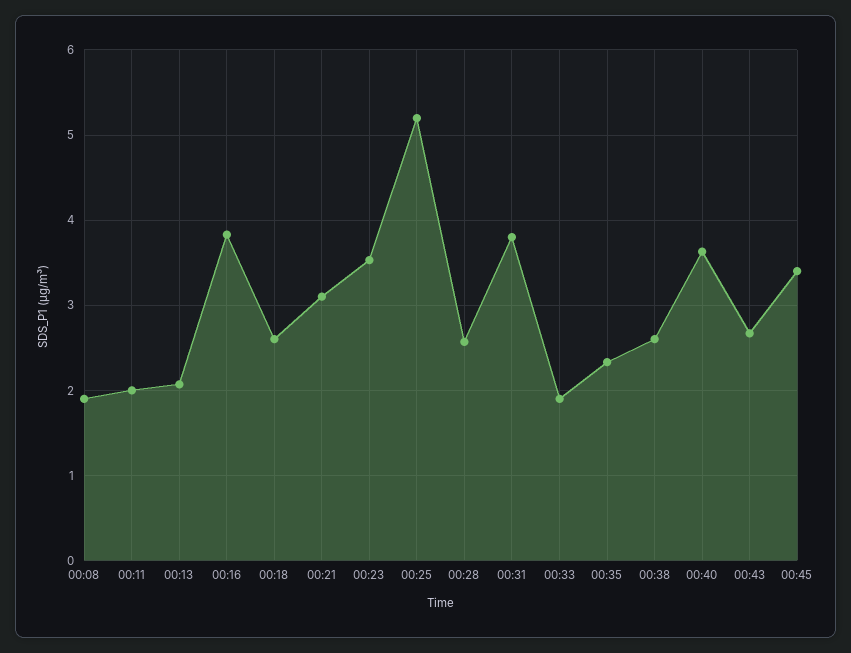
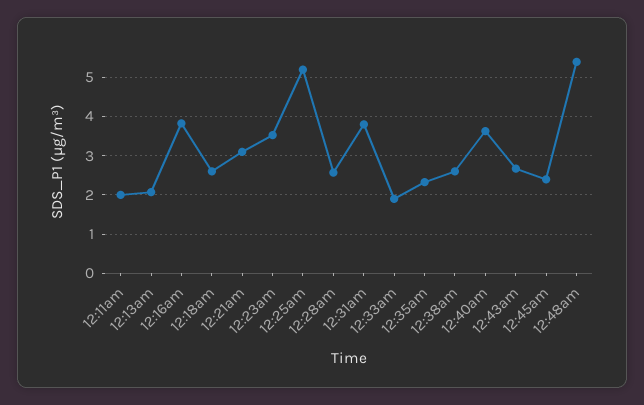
00:08: 1.9 -> none
00:45: 3.4 -> 2.4
12:48am: none -> 5.4

